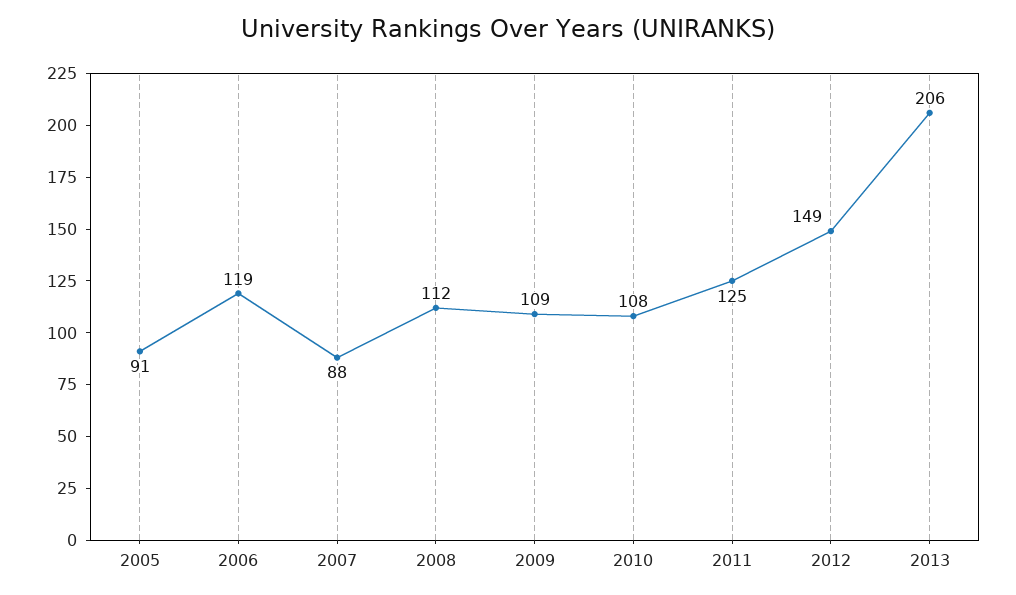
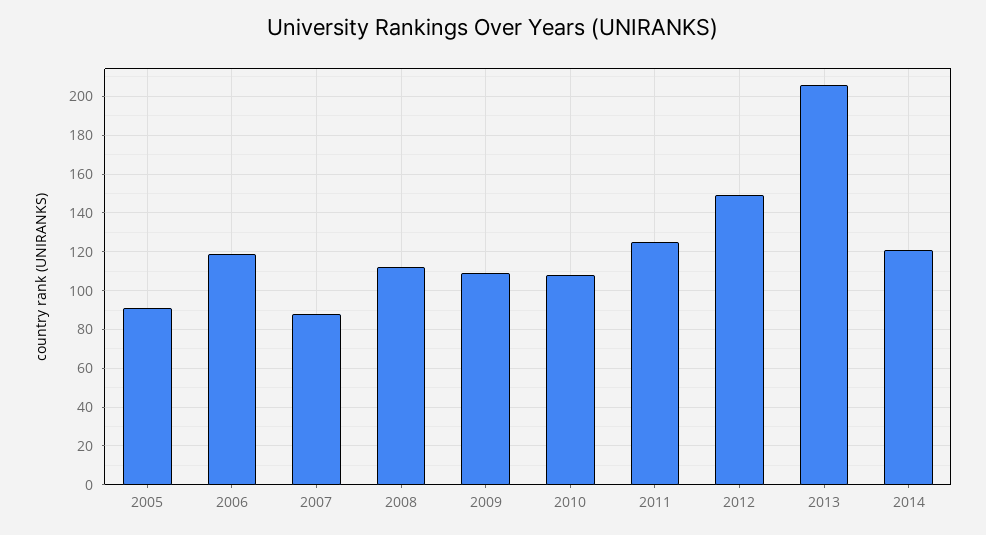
2014: none -> 120

